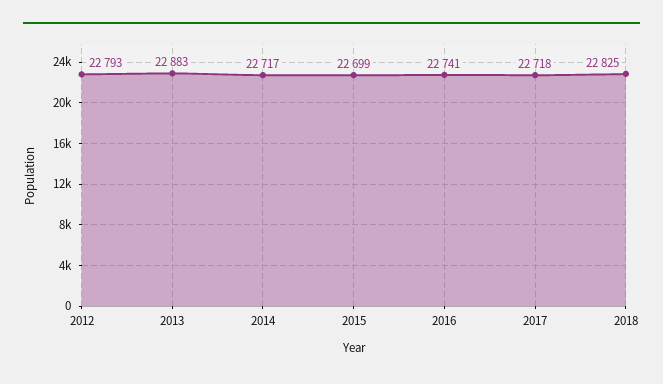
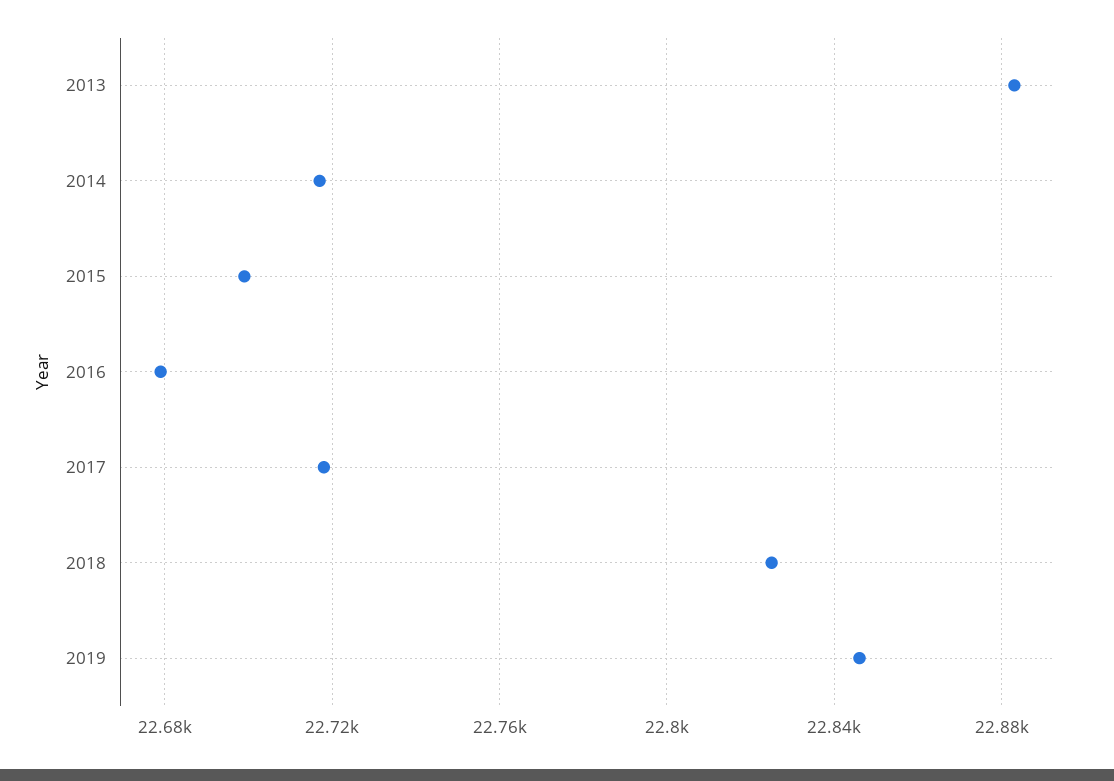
2012: 22793 -> none
2016: 22741 -> 22680
2019: none -> 22845

